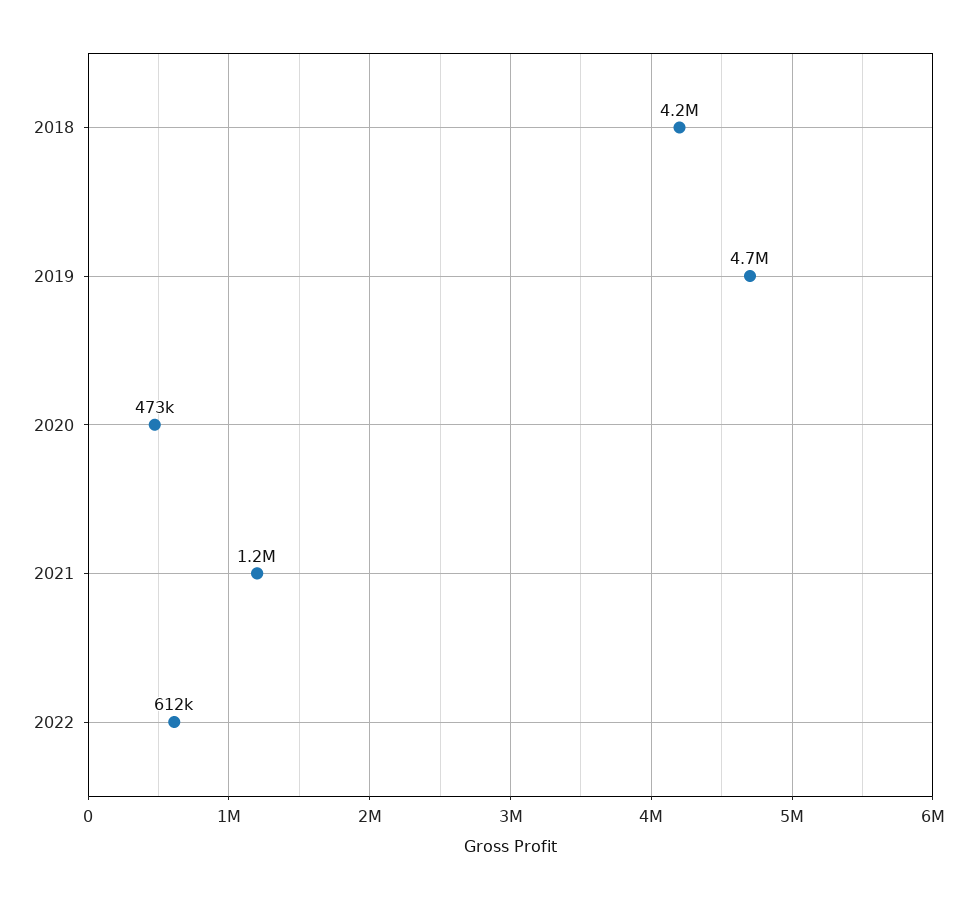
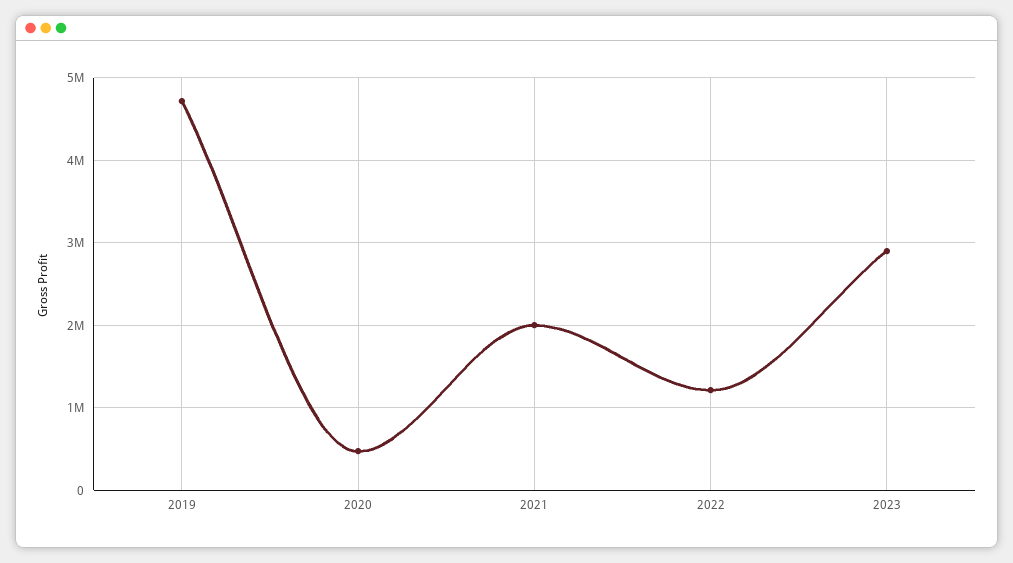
2018: 4200000 -> none
2021: 1200000 -> 2000000
2022: 612000 -> 1200000
2023: none -> 2900000

